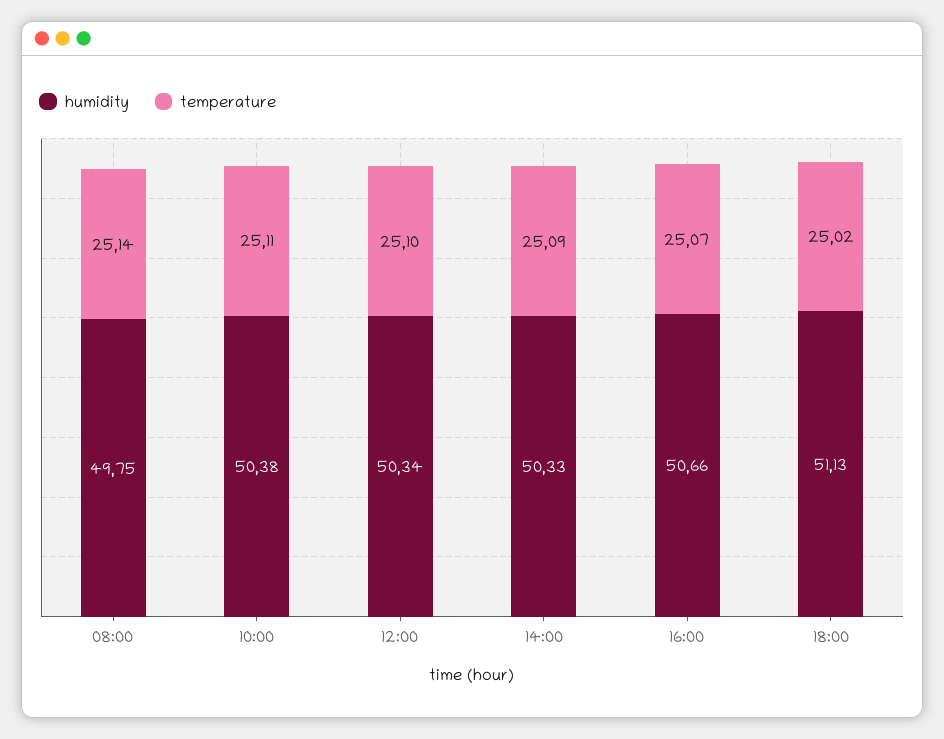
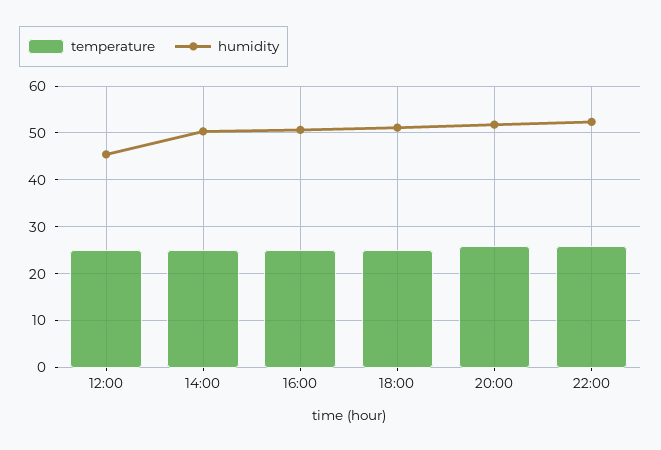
humidity, 08:00: 49.75 -> none
temperature, 08:00: 25.14 -> none
humidity, 10:00: 50.38 -> none
temperature, 10:00: 25.11 -> none
humidity, 12:00: 50.34 -> 46
temperature, 20:00: none -> 26
humidity, 20:00: none -> 52
temperature, 22:00: none -> 26
humidity, 22:00: none -> 52

